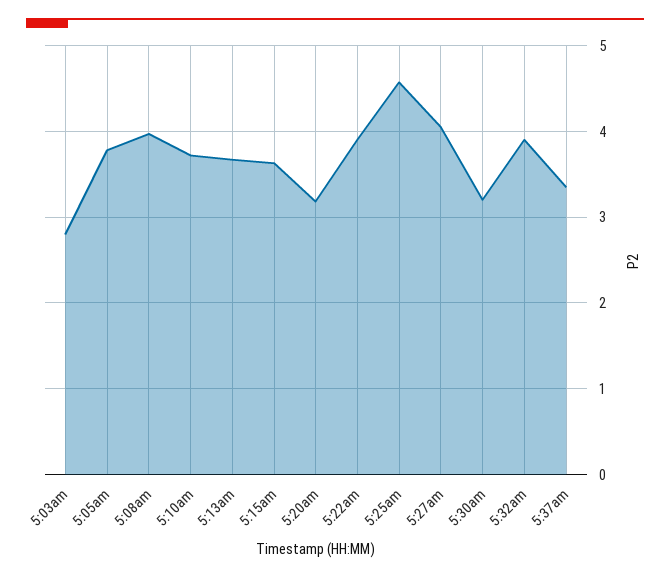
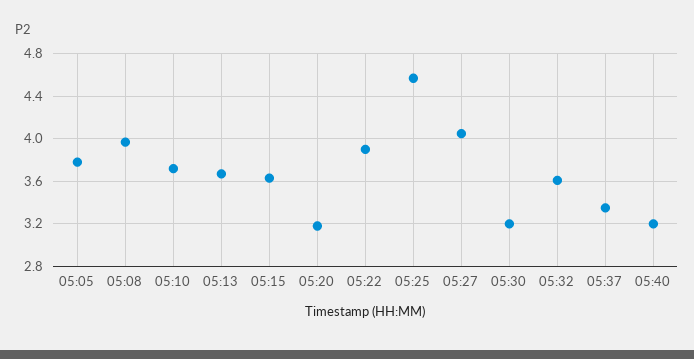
5:03am: 2.8 -> none
5:32am: 3.9 -> 3.6
05:40: none -> 3.2

